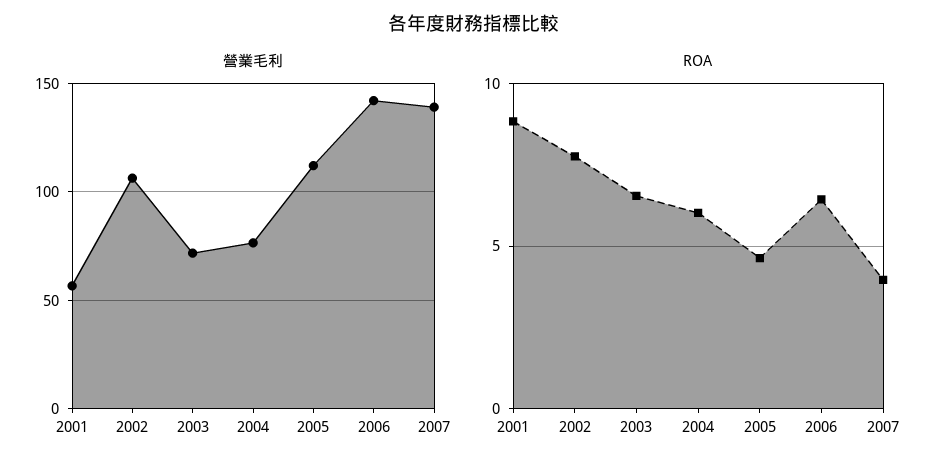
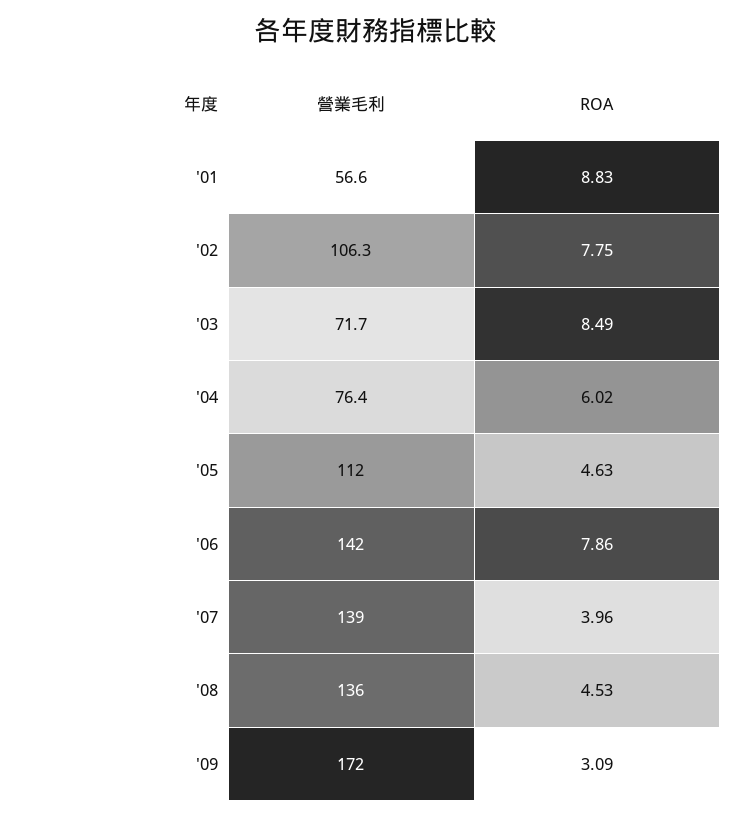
ROA, 2003: 6.5 -> 8.49
ROA, 2006: 6.5 -> 7.86
營業毛利, '08: none -> 136
ROA, '08: none -> 4.53
營業毛利, '09: none -> 172
ROA, '09: none -> 3.09

